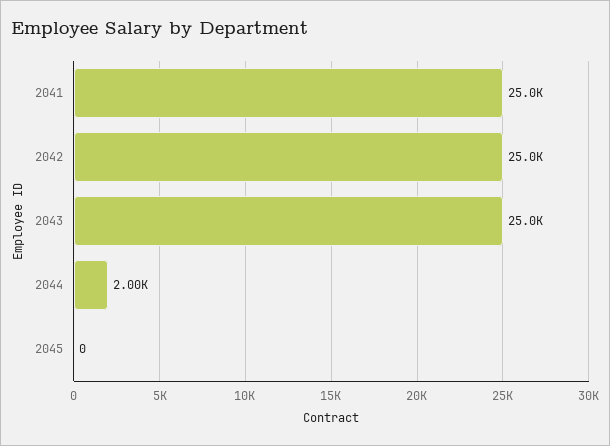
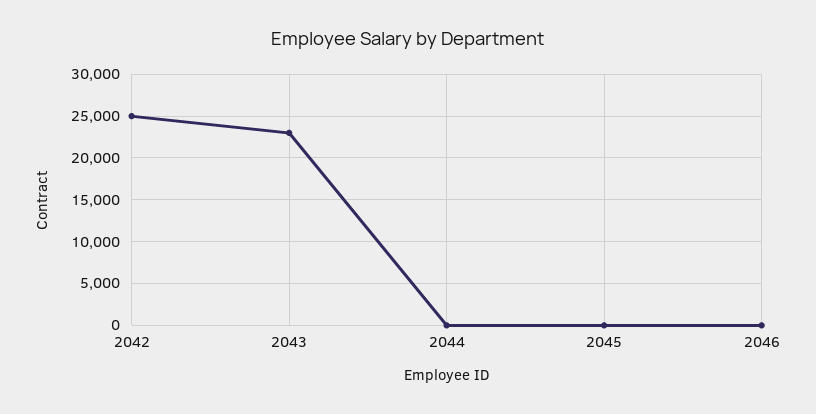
2041: 25000 -> none
2043: 25000 -> 23000
2044: 2000 -> 0
2046: none -> 0

